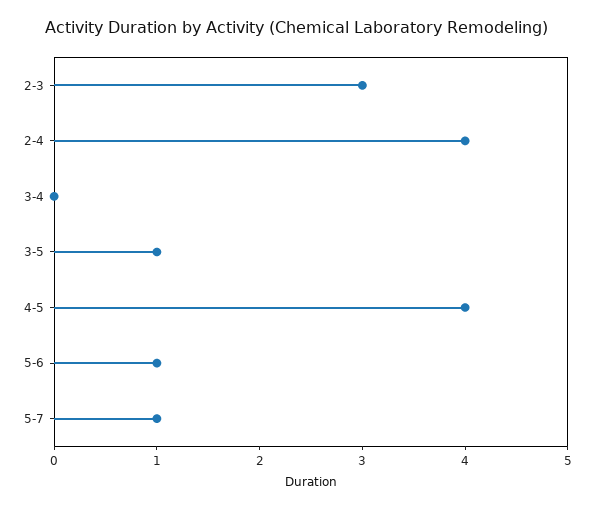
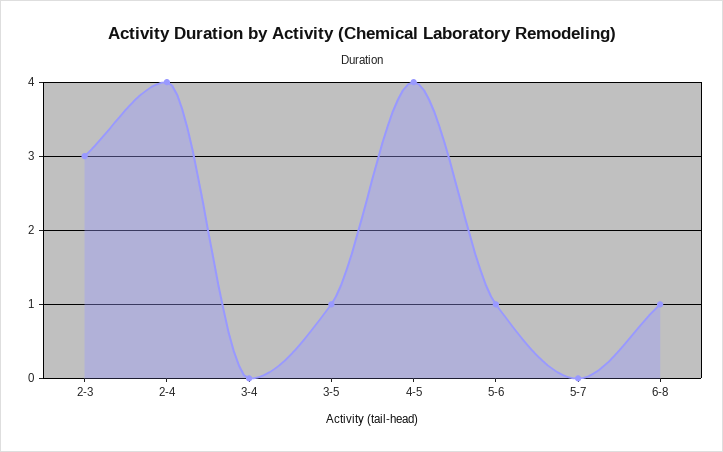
5-7: 1 -> 0
6-8: none -> 1

